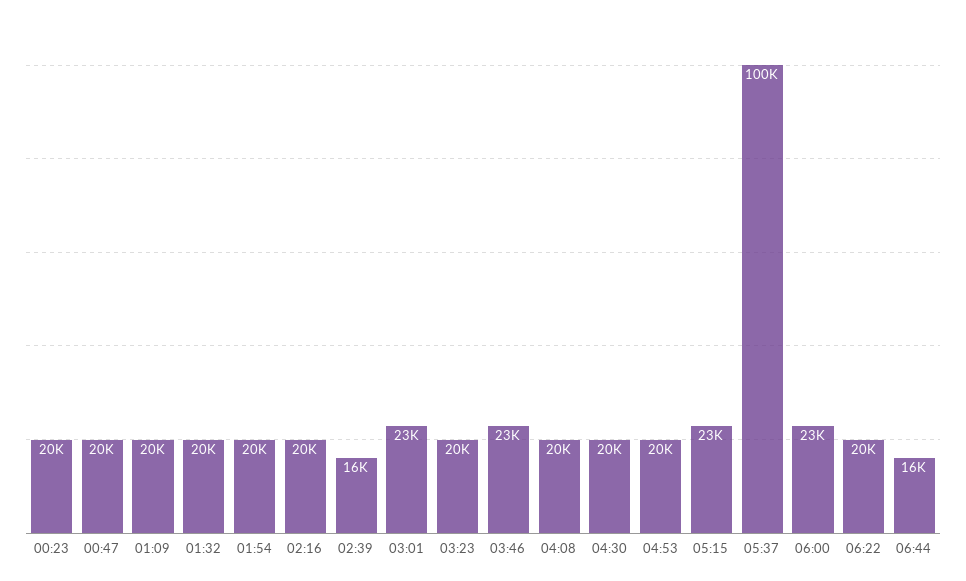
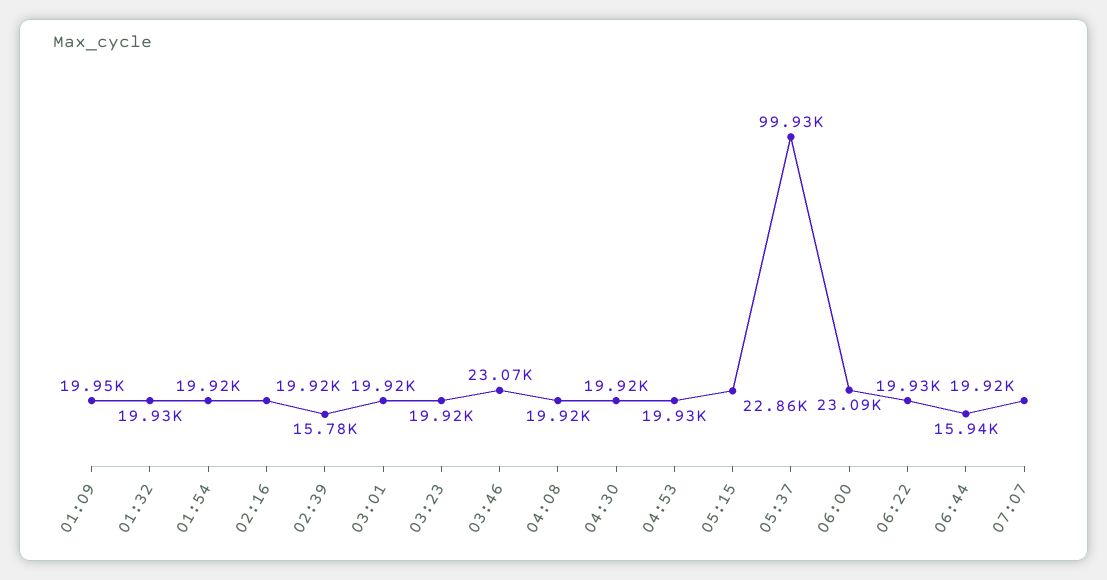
00:23: 20000 -> none
00:47: 20000 -> none
03:01: 23000 -> 19920
07:07: none -> 19920

